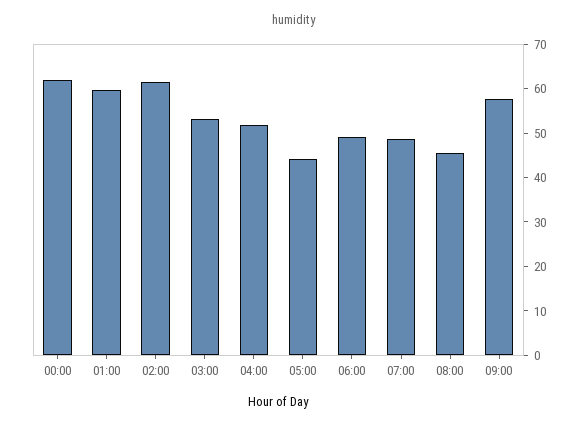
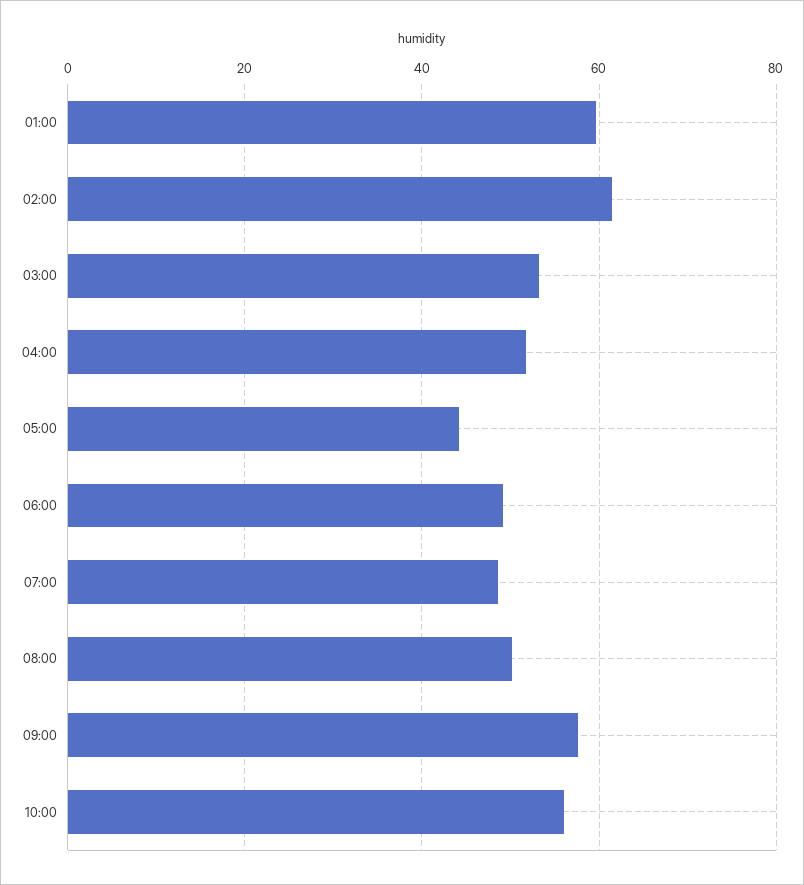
00:00: 62 -> none
08:00: 46 -> 50
10:00: none -> 56

